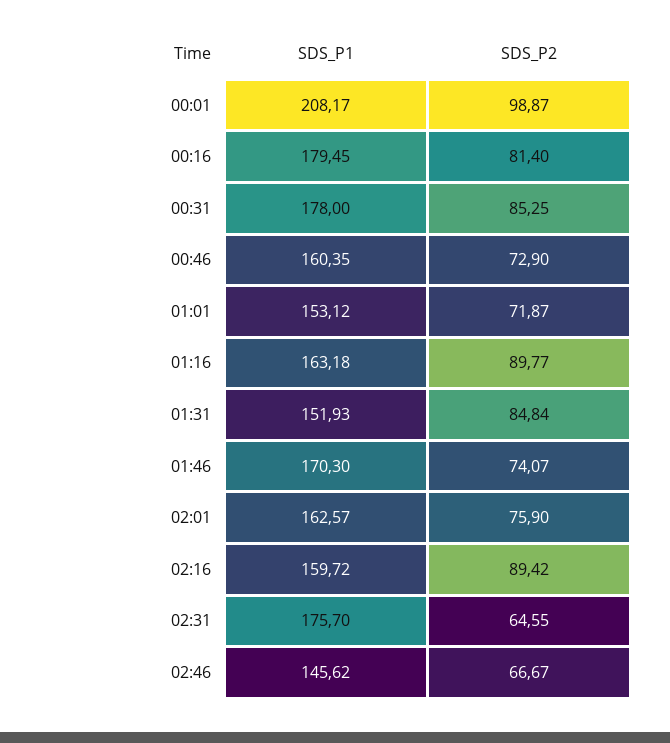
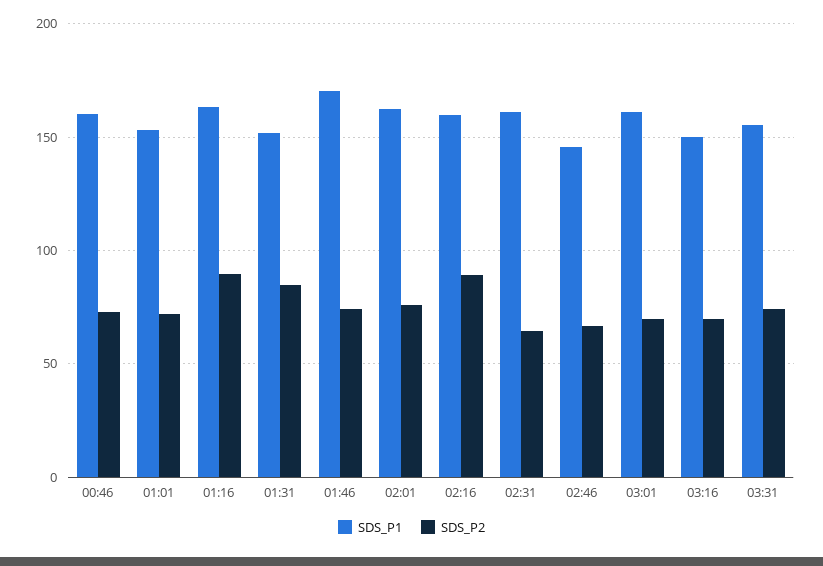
SDS_P1, 00:01: 208.17 -> none
SDS_P2, 00:01: 98.87 -> none
SDS_P1, 00:16: 179.45 -> none
SDS_P2, 00:16: 81.4 -> none
SDS_P1, 00:31: 178 -> none
SDS_P2, 00:31: 85.25 -> none
SDS_P1, 02:31: 175.7 -> 160
SDS_P1, 03:01: none -> 160
SDS_P2, 03:01: none -> 70
SDS_P1, 03:16: none -> 150
SDS_P2, 03:16: none -> 70
SDS_P1, 03:31: none -> 155
SDS_P2, 03:31: none -> 75

